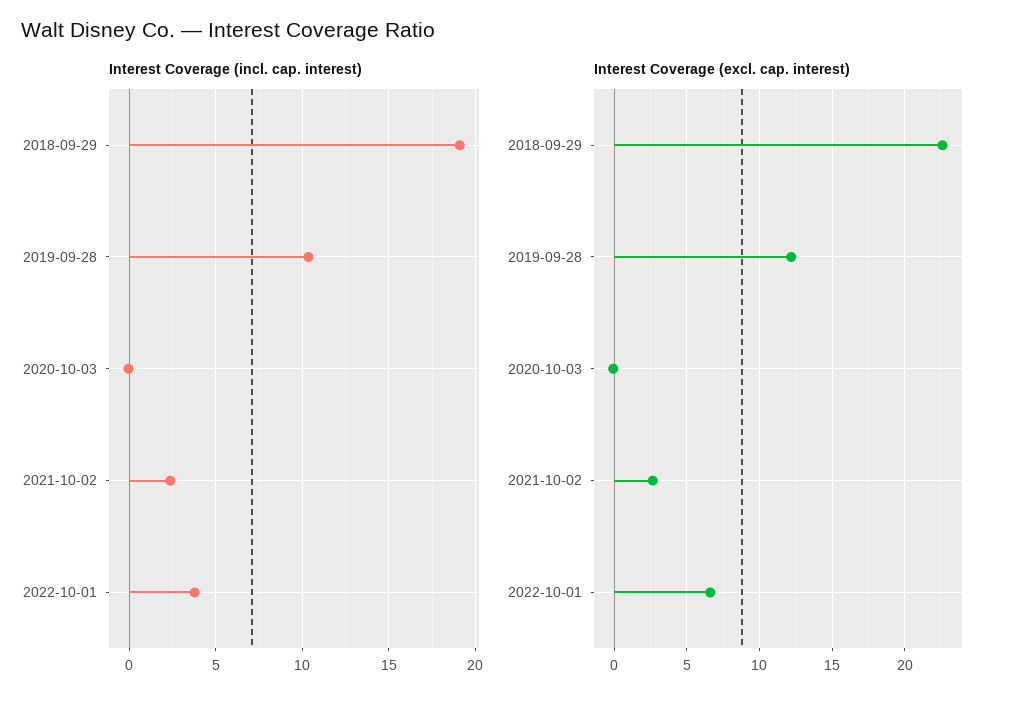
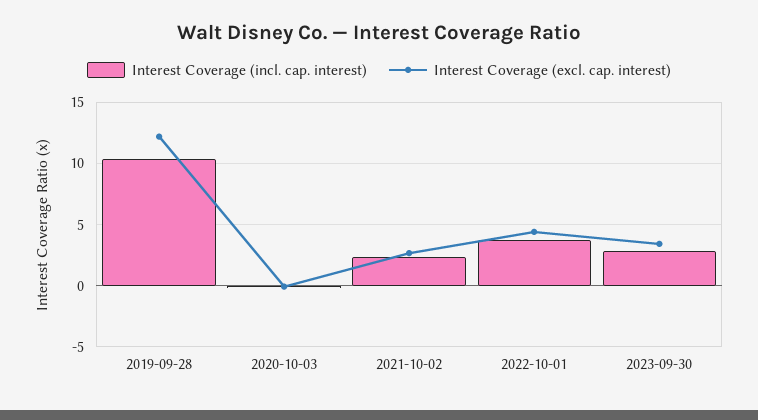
Interest Coverage (incl. cap. interest), 2018-09-29: 19 -> none
Interest Coverage (excl. cap. interest), 2018-09-29: 22.5 -> none
Interest Coverage (excl. cap. interest), 2022-10-01: 6.5 -> 4.5
Interest Coverage (incl. cap. interest), 2023-09-30: none -> 3
Interest Coverage (excl. cap. interest), 2023-09-30: none -> 3.5

